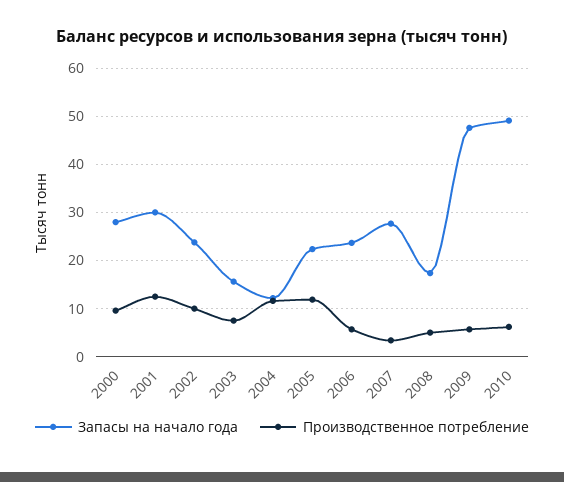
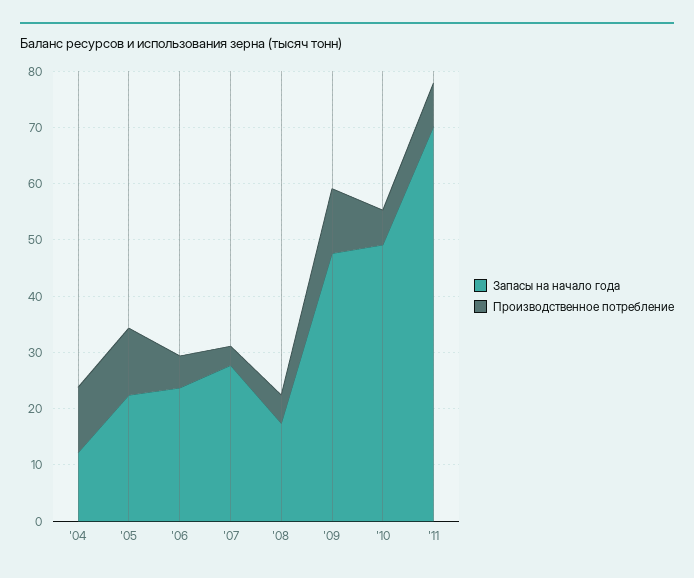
Запасы на начало года, 2000: 28 -> none
Производственное потребление, 2000: 10 -> none
Запасы на начало года, 2001: 30 -> none
Производственное потребление, 2001: 12 -> none
Запасы на начало года, 2002: 24 -> none
Производственное потребление, 2002: 10 -> none
Запасы на начало года, 2003: 16 -> none
Производственное потребление, 2003: 8 -> none
Производственное потребление, 2009: 6 -> 12
Запасы на начало года, '11: none -> 70
Производственное потребление, '11: none -> 8

